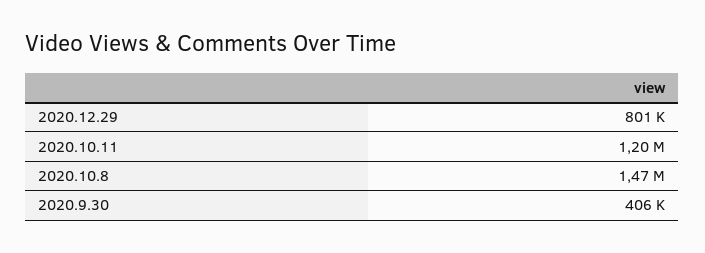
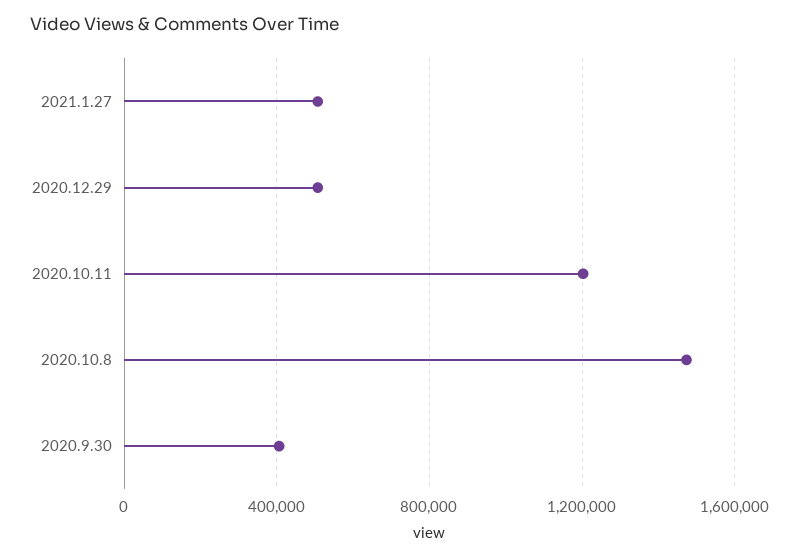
2020.12.29: 801000 -> 500000
2021.1.27: none -> 500000

